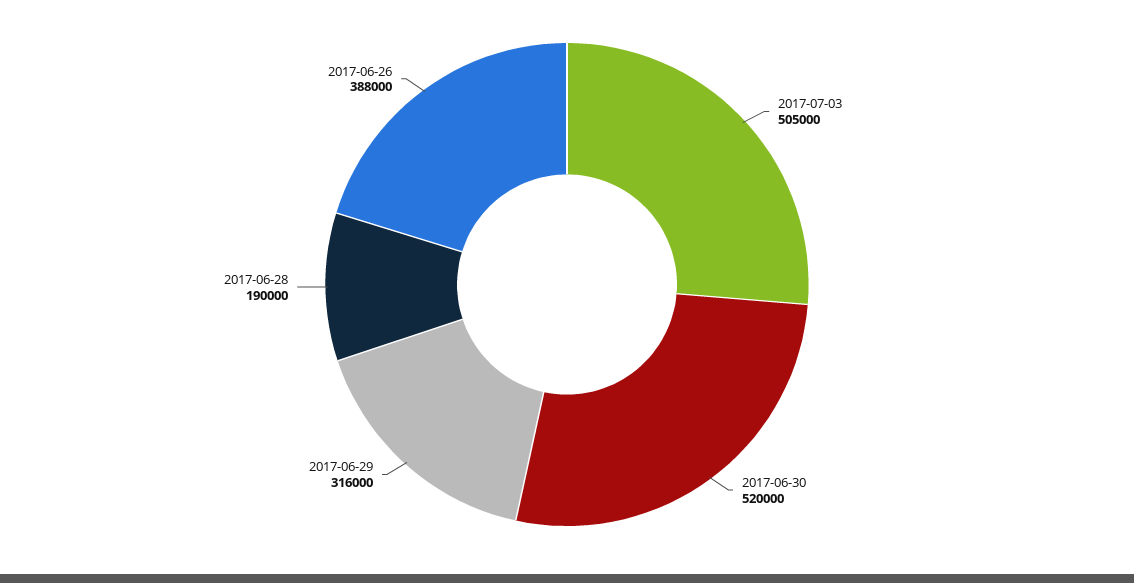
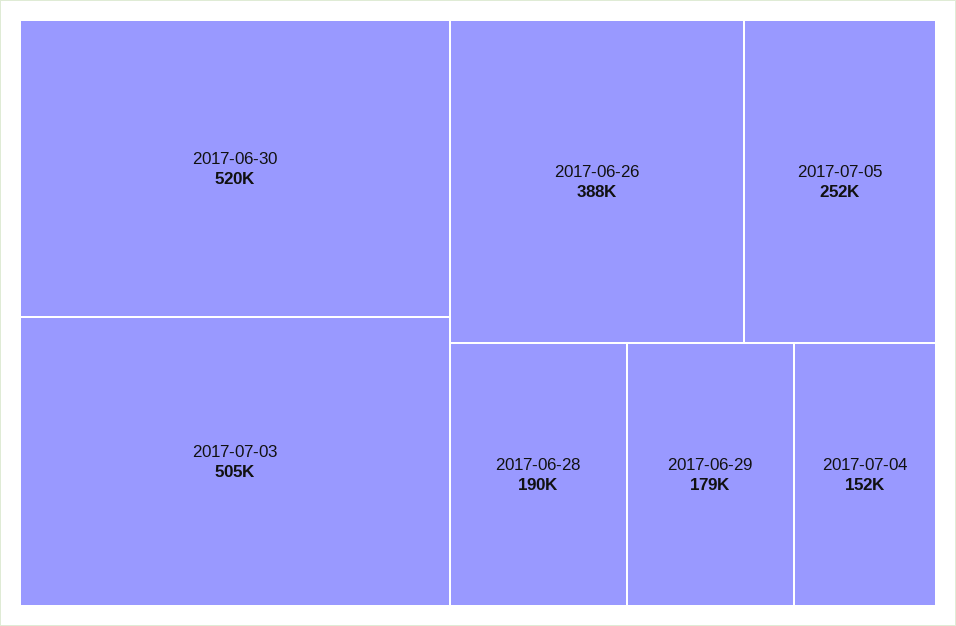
2017-06-29: 316000 -> 179000
2017-07-05: none -> 252000
2017-07-04: none -> 152000

